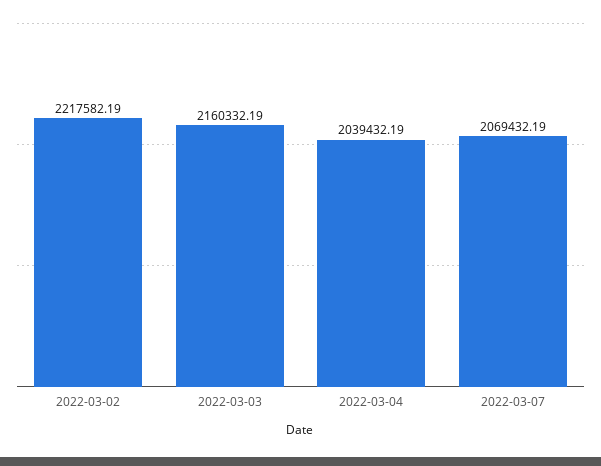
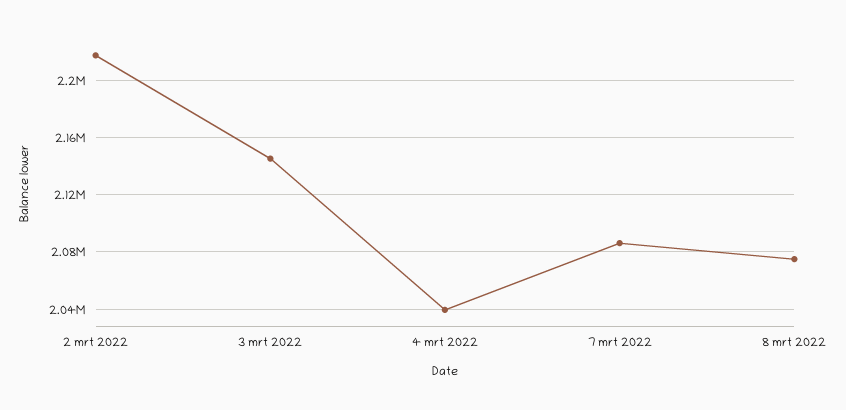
2022-03-03: 2160332.19 -> 2145000
2022-03-07: 2069432.19 -> 2085000
8 mrt 2022: none -> 2075000

